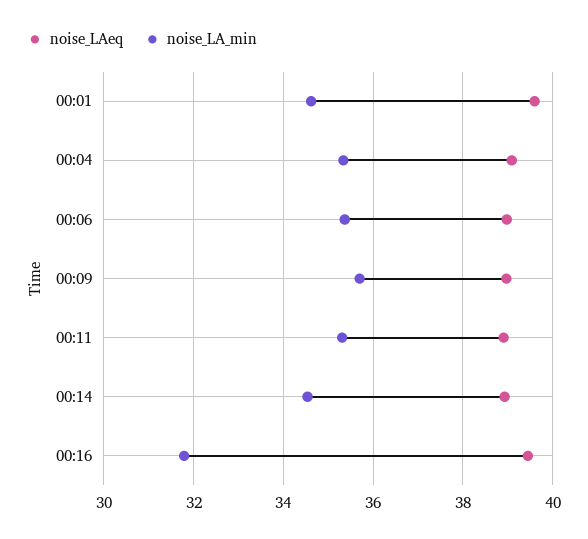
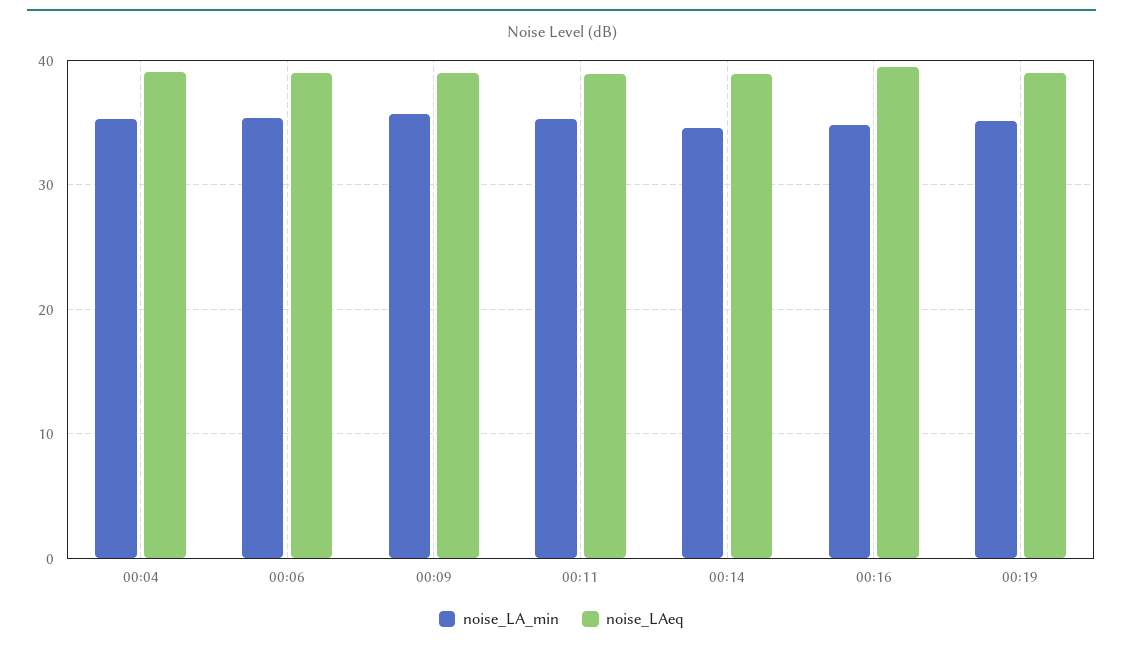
noise_LAeq, 00:01: 39.6 -> none
noise_LA_min, 00:01: 34.6 -> none
noise_LA_min, 00:16: 31.8 -> 35
noise_LA_min, 00:19: none -> 35
noise_LAeq, 00:19: none -> 39

